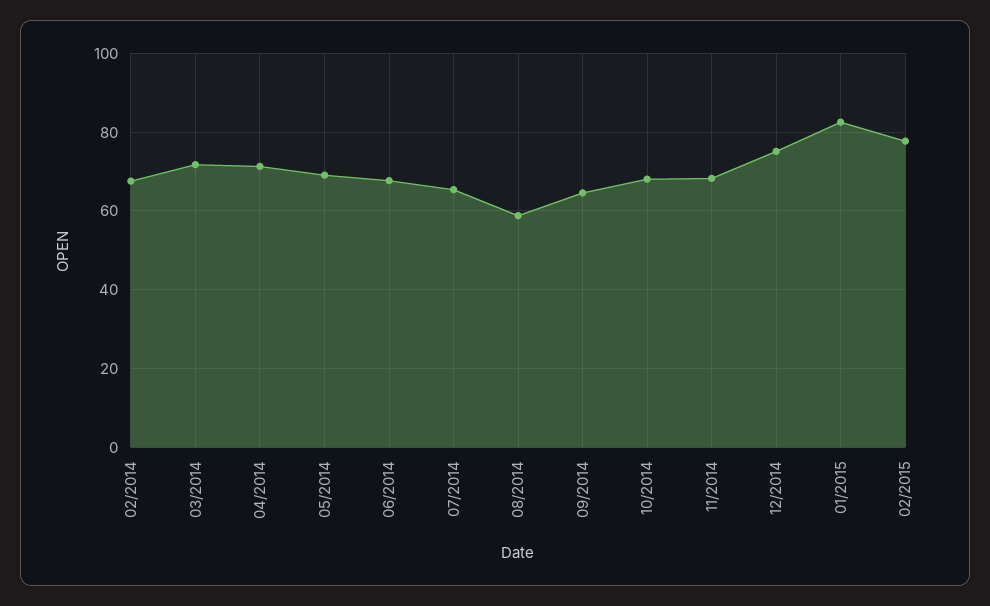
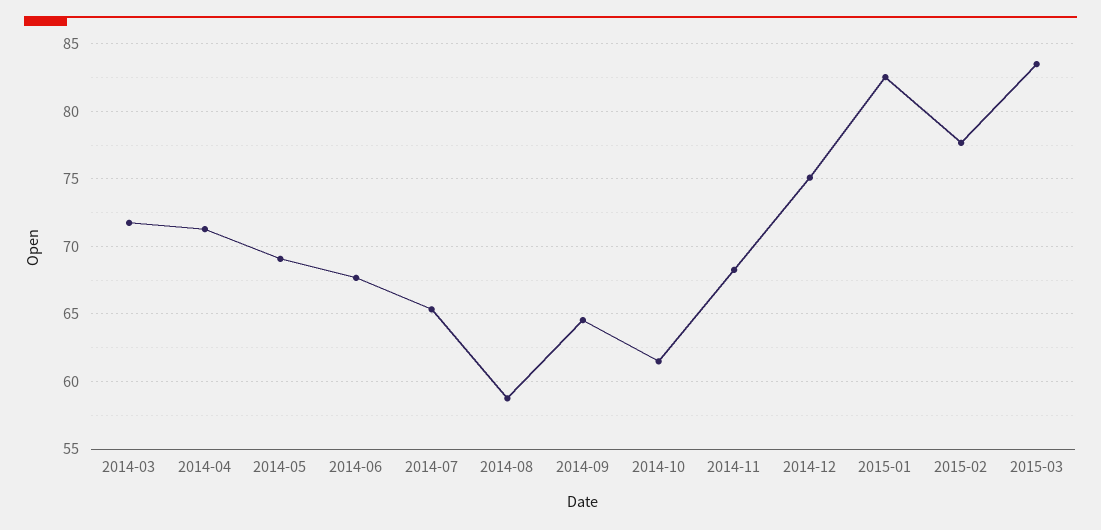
02/2014: 68 -> none
10/2014: 68 -> 61.5
2015-03: none -> 83.5

